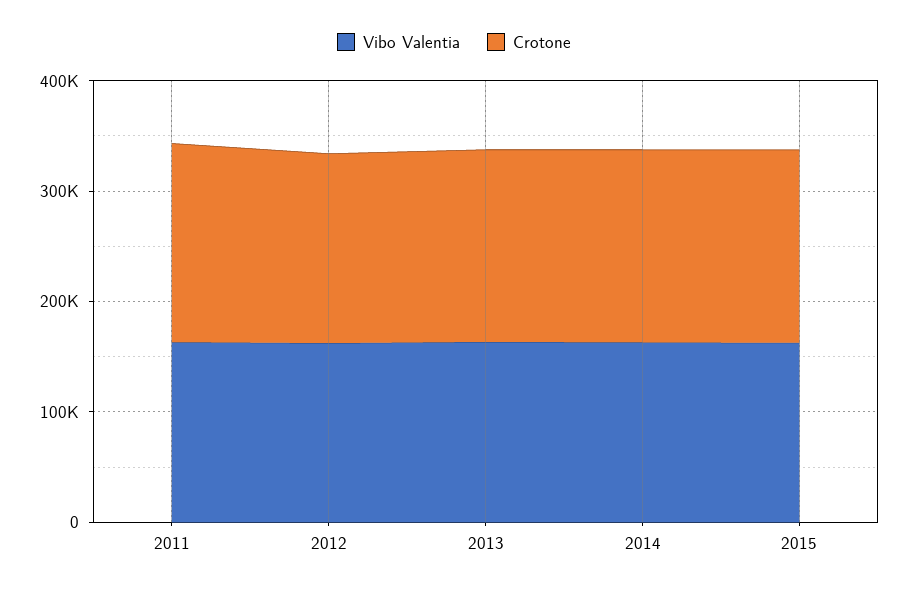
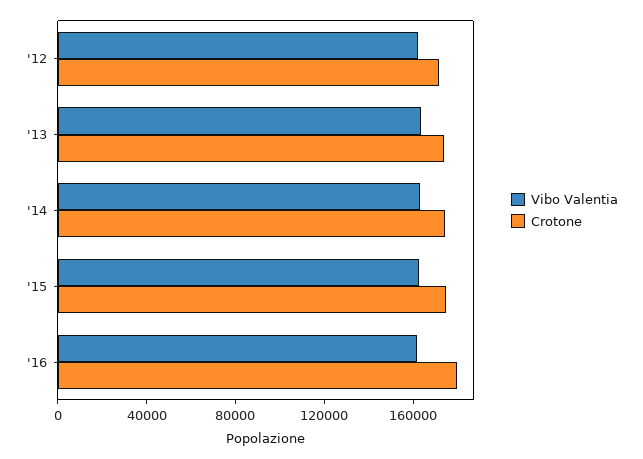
Vibo Valentia, 2011: 160000 -> none
Crotone, 2011: 180000 -> none
Vibo Valentia, '16: none -> 160000
Crotone, '16: none -> 180000

